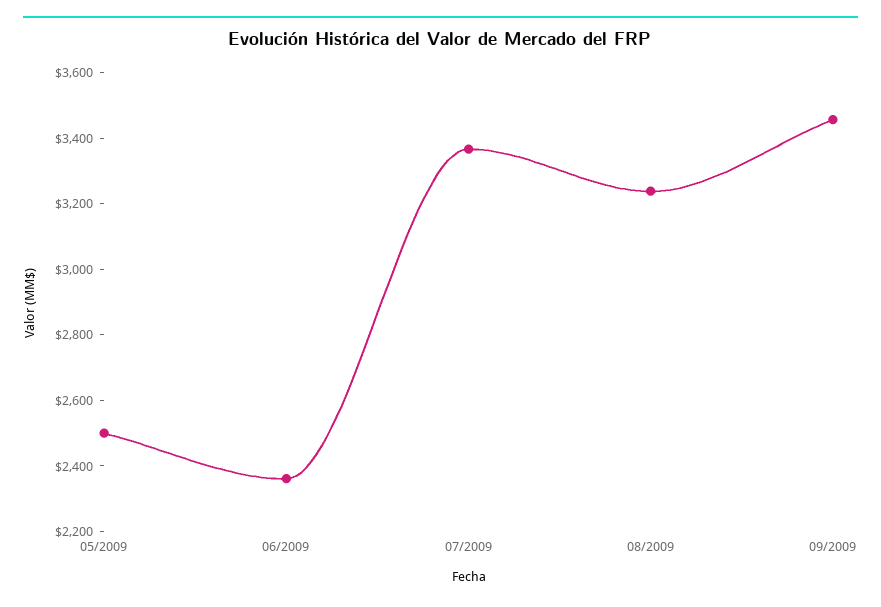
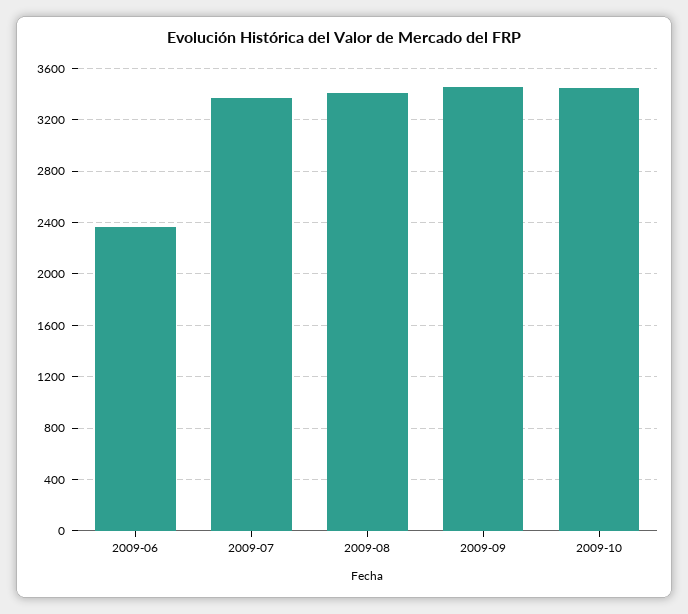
05/2009: 2500 -> none
08/2009: 3250 -> 3400
2009-10: none -> 3450

